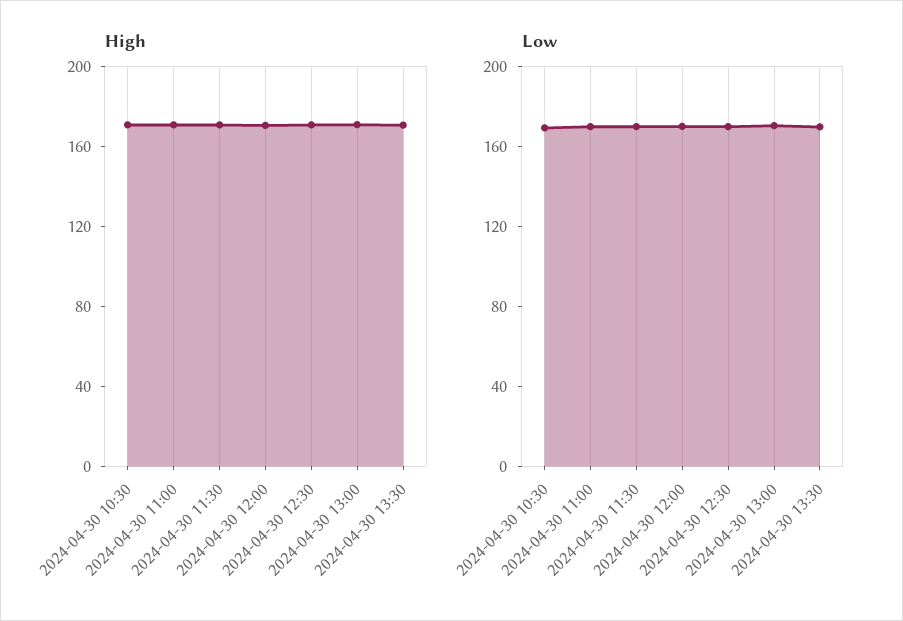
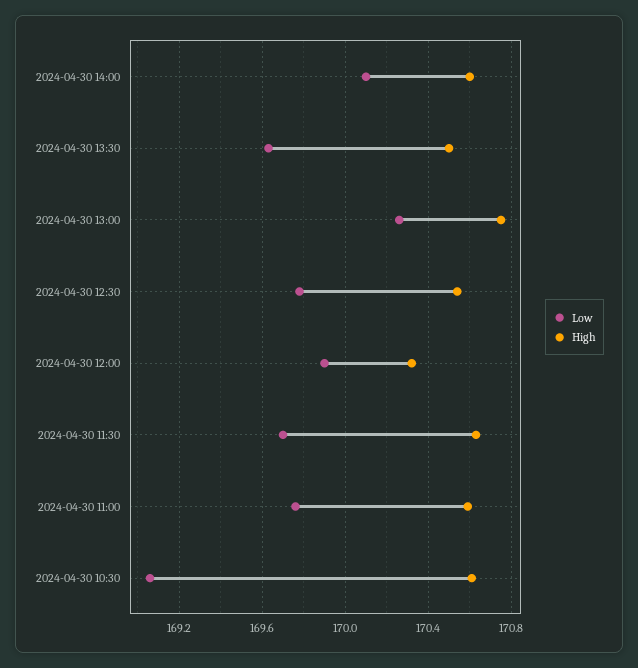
Low, 2024-04-30 14:00: none -> 170.1
High, 2024-04-30 14:00: none -> 170.6

